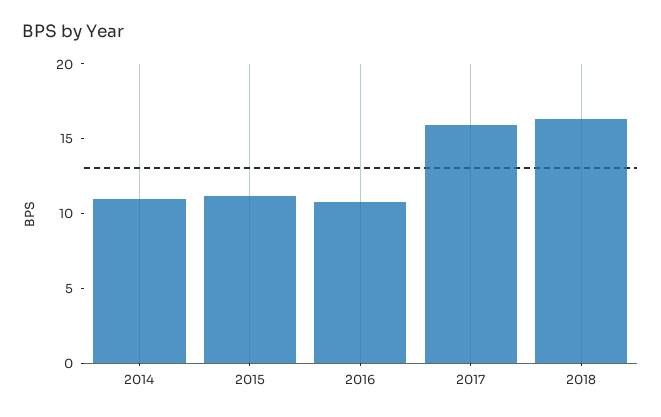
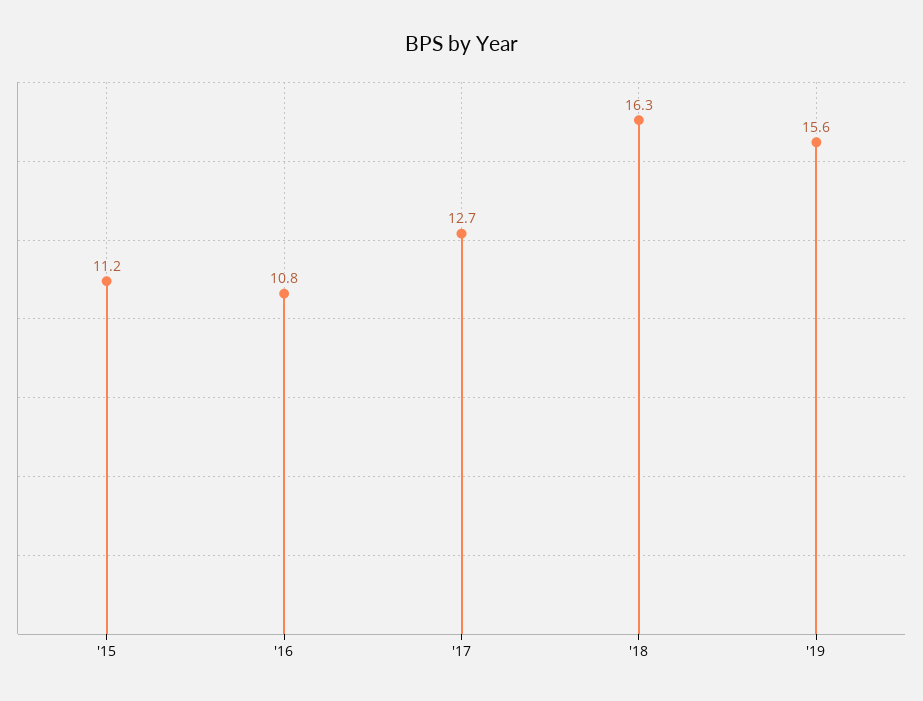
2014: 11 -> none
2017: 16 -> 12.7
'19: none -> 15.6

